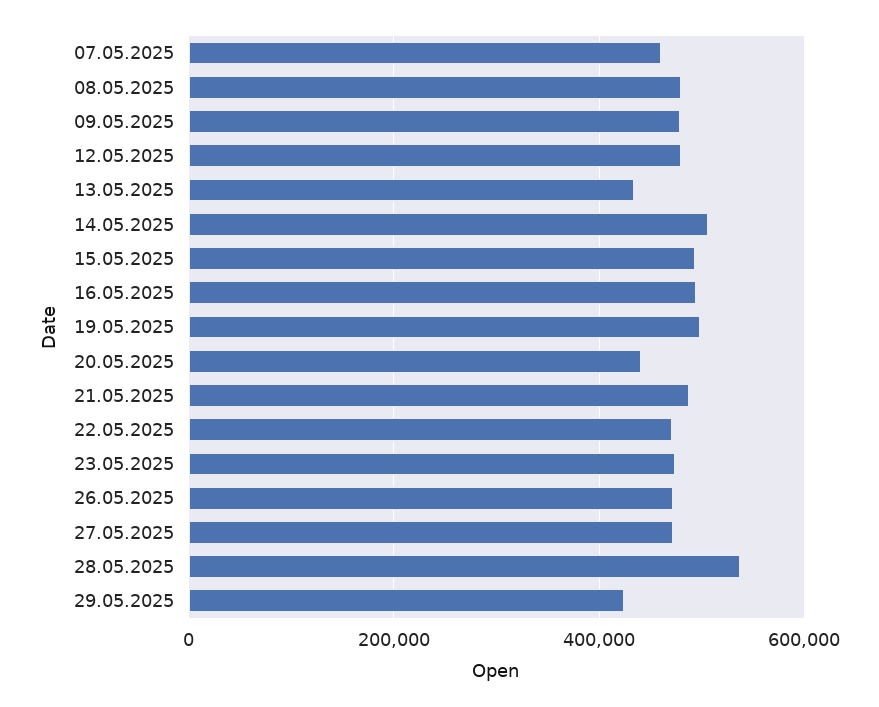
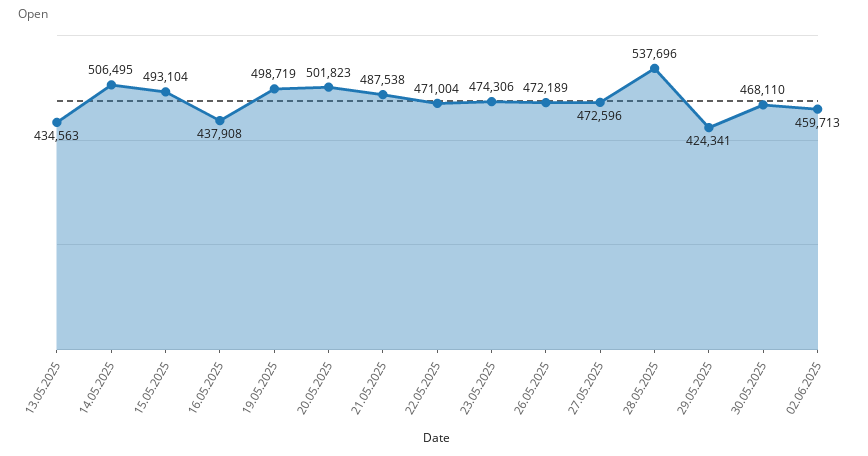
07.05.2025: 460000 -> none
08.05.2025: 480000 -> none
09.05.2025: 480000 -> none
12.05.2025: 480000 -> none
16.05.2025: 500000 -> 437908
20.05.2025: 440000 -> 501823
30.05.2025: none -> 468110
02.06.2025: none -> 459713

